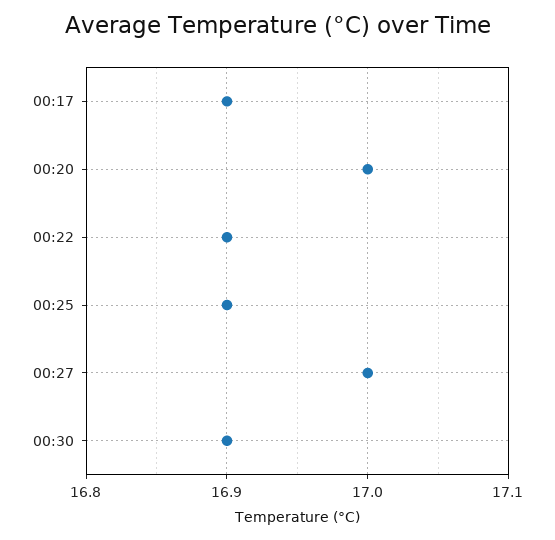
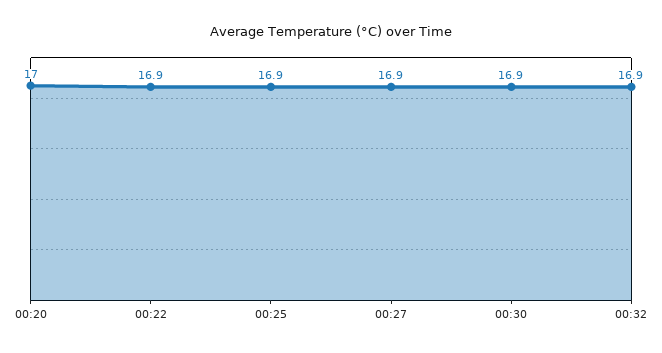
00:17: 16.9 -> none
00:27: 17 -> 16.9
00:32: none -> 16.9

